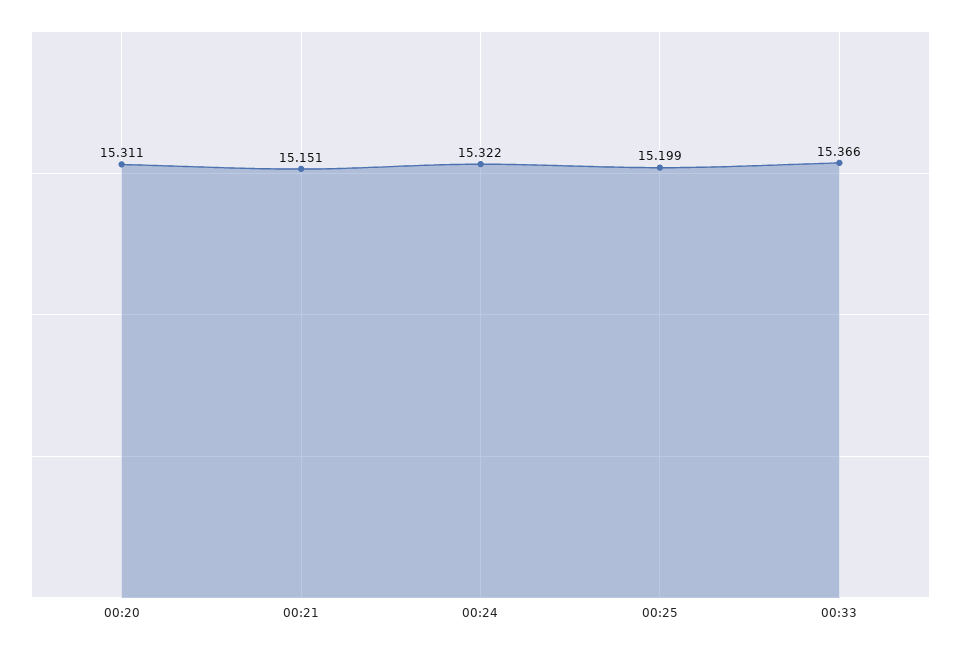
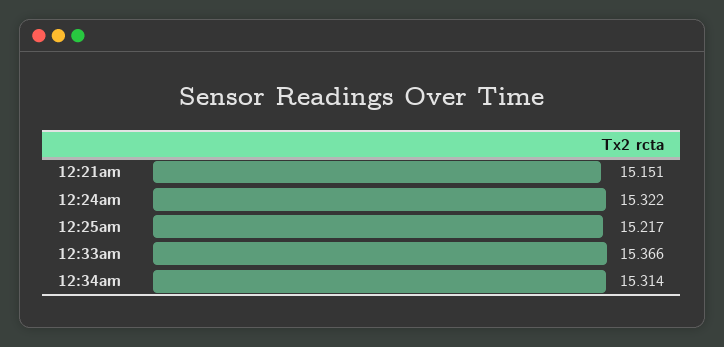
00:20: 15.311 -> none
00:25: 15.199 -> 15.217
12:34am: none -> 15.314

